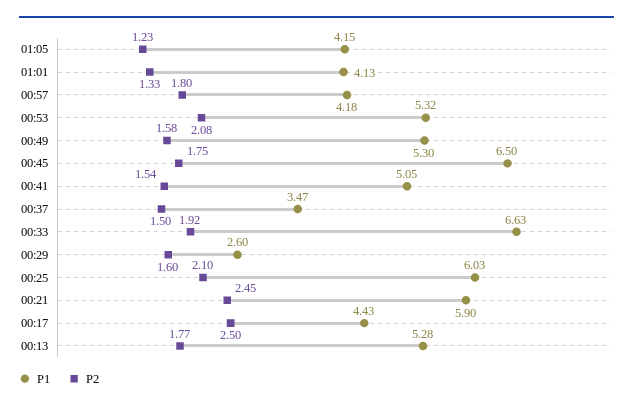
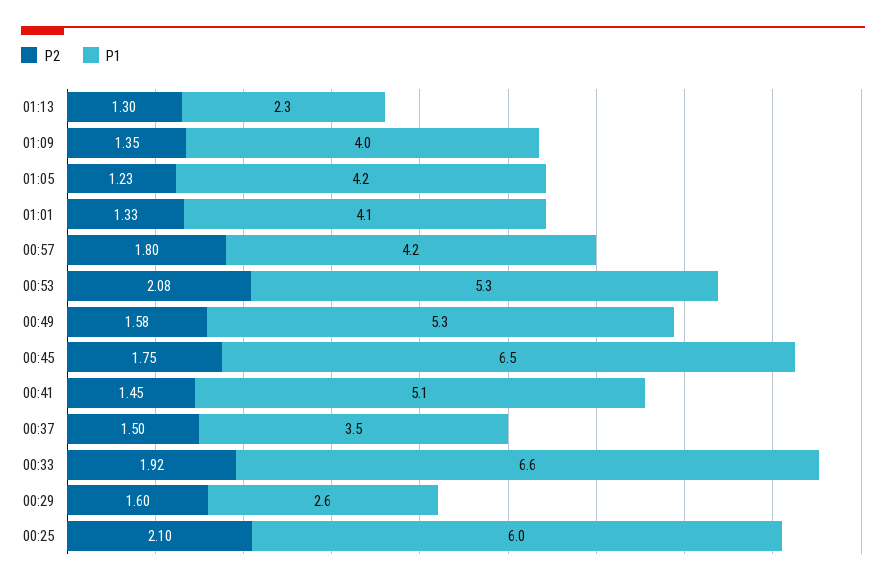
P2, 00:41: 1.54 -> 1.45
P1, 00:21: 5.9 -> none
P2, 00:21: 2.45 -> none
P1, 00:17: 4.43 -> none
P2, 00:17: 2.5 -> none
P1, 00:13: 5.28 -> none
P2, 00:13: 1.77 -> none
P2, 01:13: none -> 1.3
P1, 01:13: none -> 2.3
P2, 01:09: none -> 1.35
P1, 01:09: none -> 4

